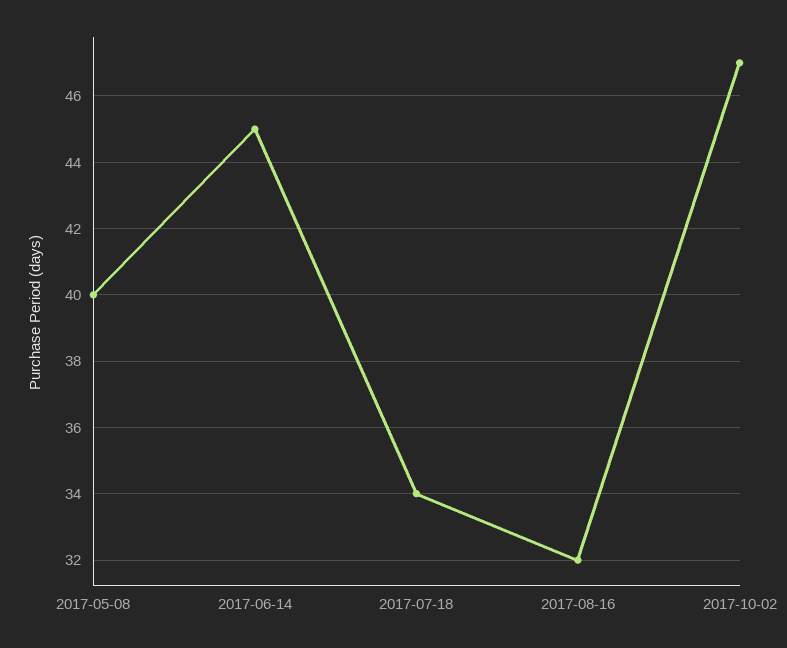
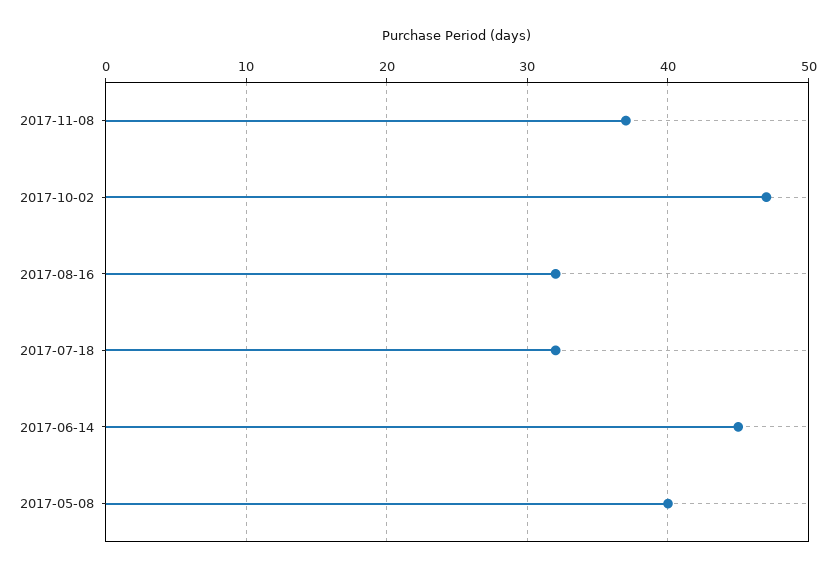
2017-07-18: 34 -> 32
2017-11-08: none -> 37

